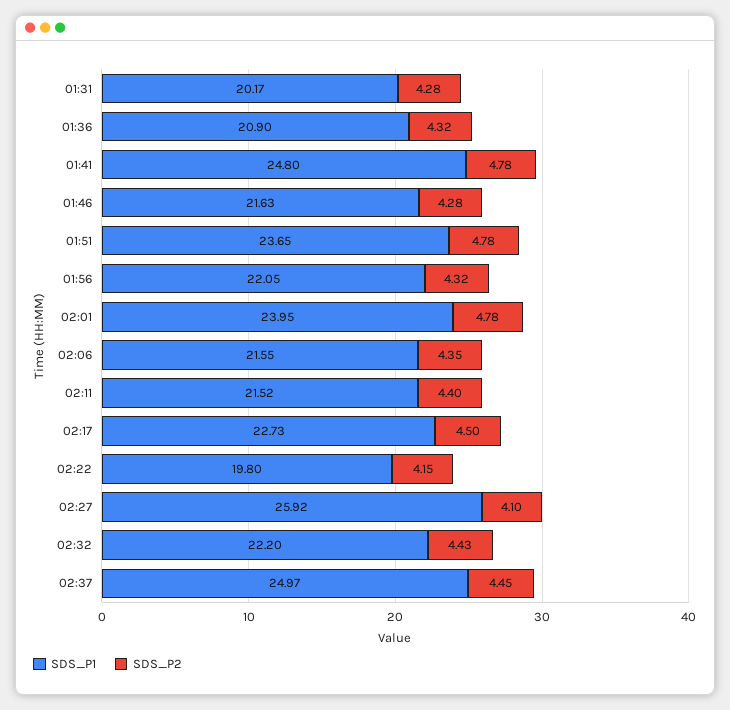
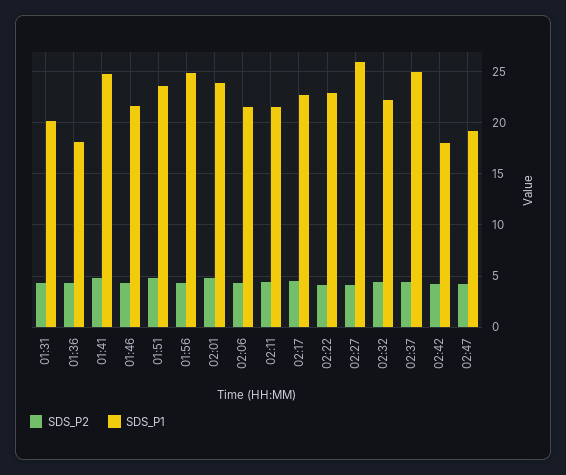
SDS_P1, 01:36: 20.9 -> 18
SDS_P1, 01:56: 22.05 -> 25
SDS_P1, 02:22: 19.8 -> 23
SDS_P2, 02:42: none -> 4
SDS_P1, 02:42: none -> 18
SDS_P2, 02:47: none -> 4
SDS_P1, 02:47: none -> 19

